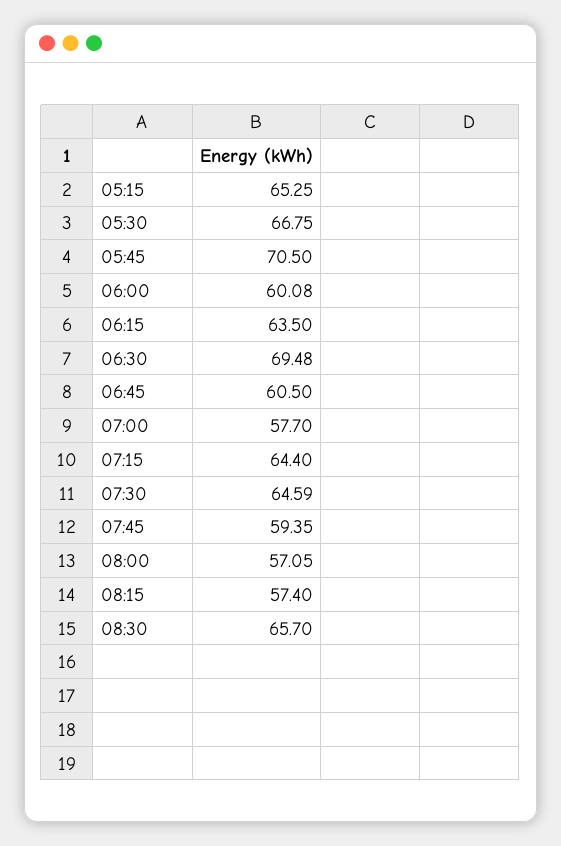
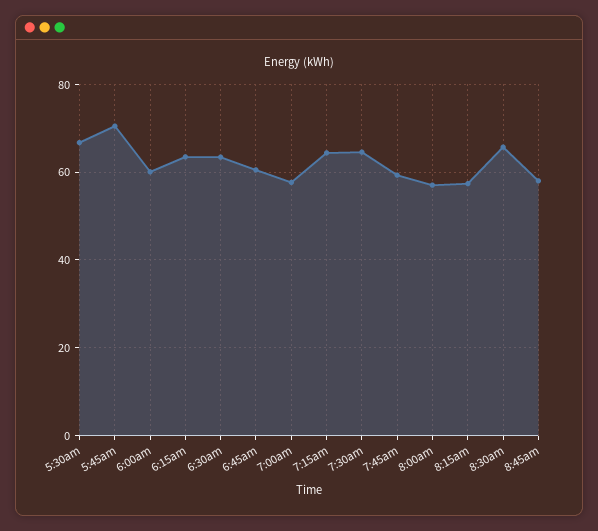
05:15: 65.25 -> none
06:30: 69.48 -> 64
8:45am: none -> 58

